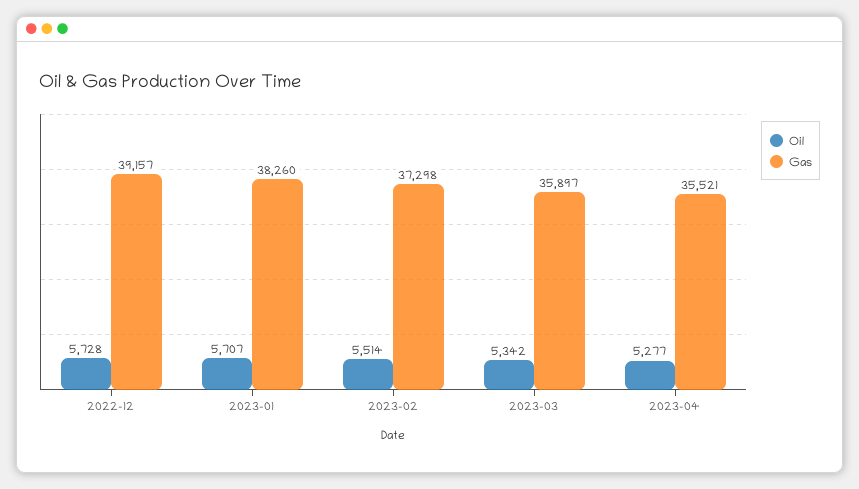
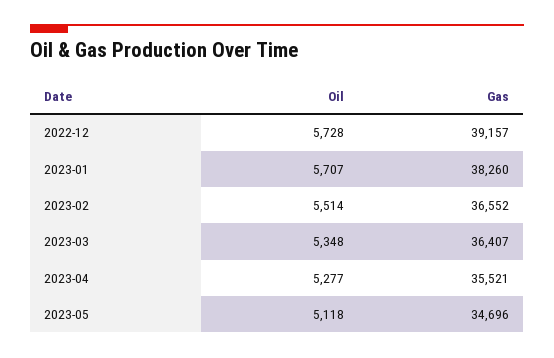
Gas, 2023-02: 37298 -> 36552
Oil, 2023-03: 5342 -> 5348
Gas, 2023-03: 35897 -> 36407
Oil, 2023-05: none -> 5118
Gas, 2023-05: none -> 34696

